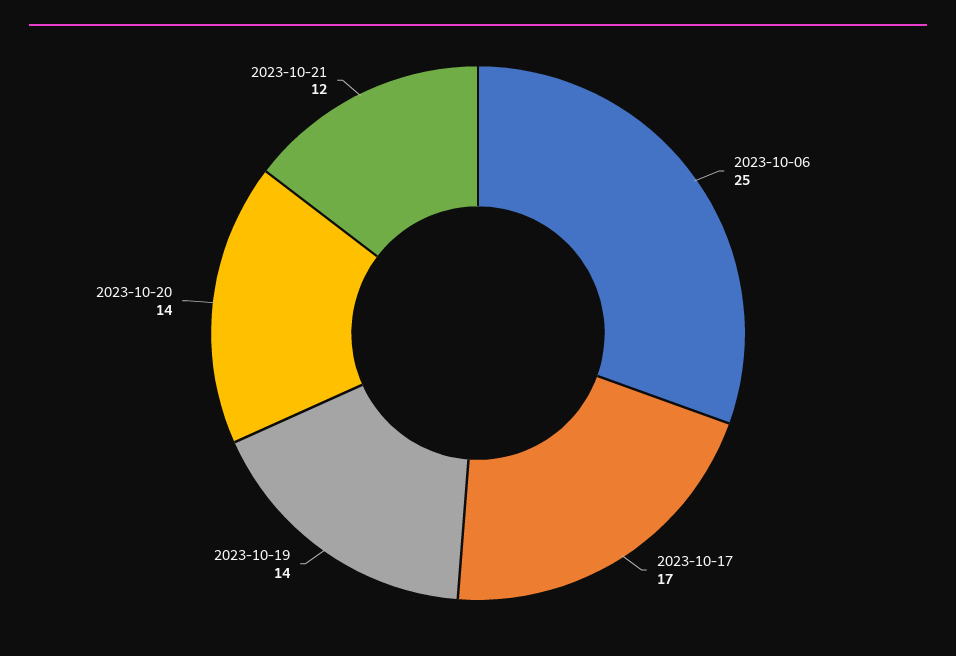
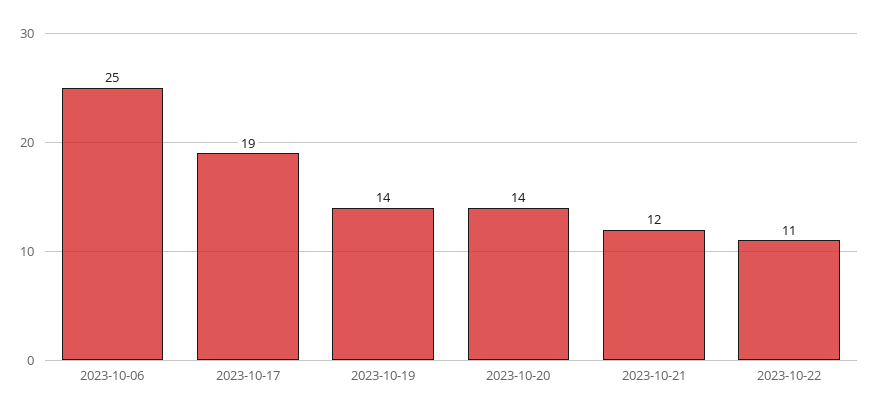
2023-10-17: 17 -> 19
2023-10-22: none -> 11

